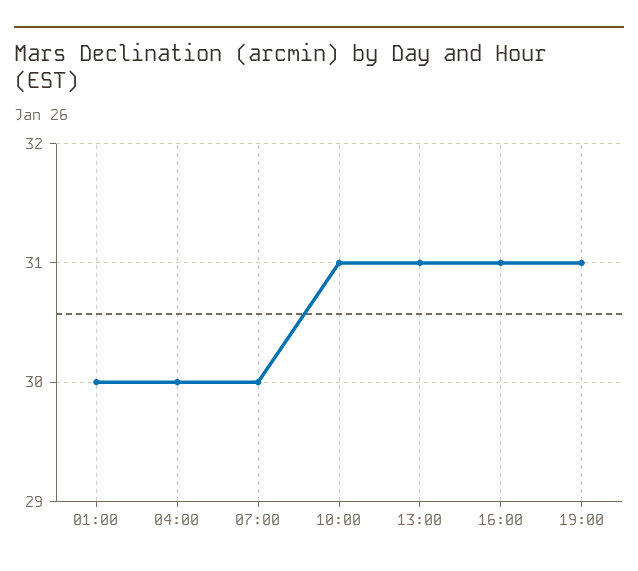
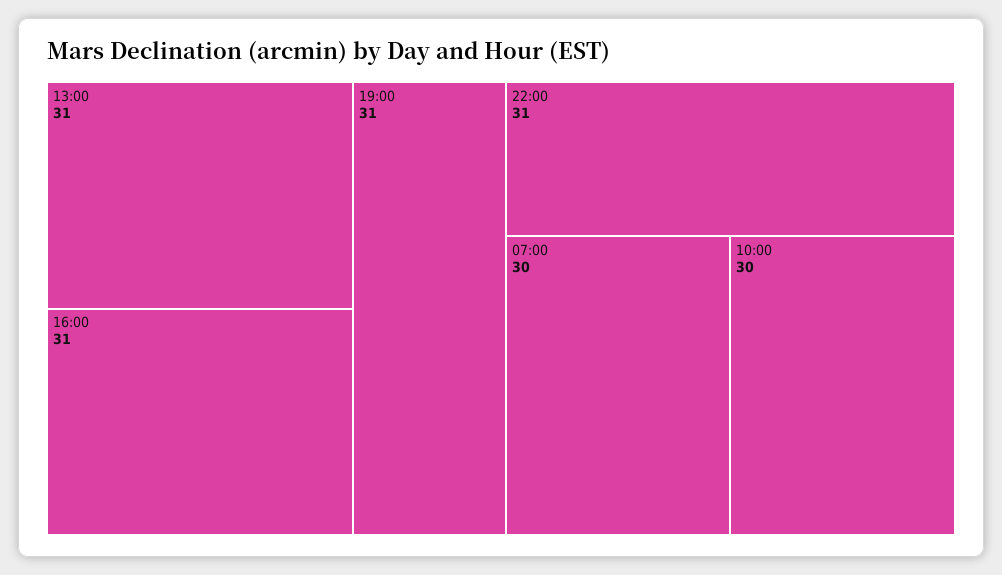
01:00: 30 -> none
04:00: 30 -> none
10:00: 31 -> 30
22:00: none -> 31

